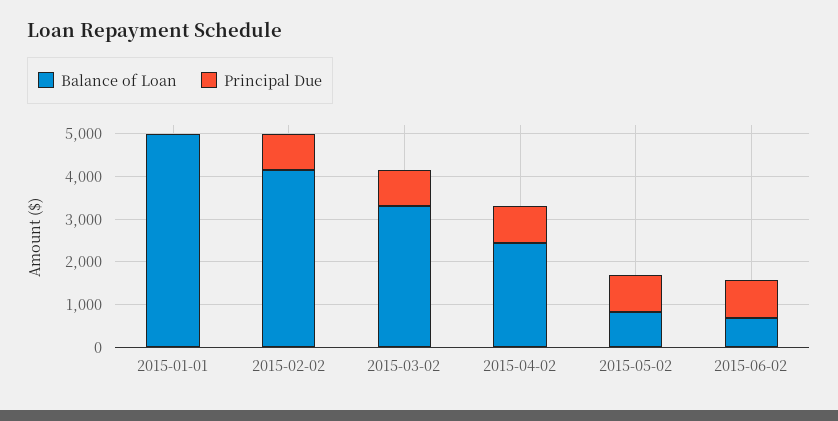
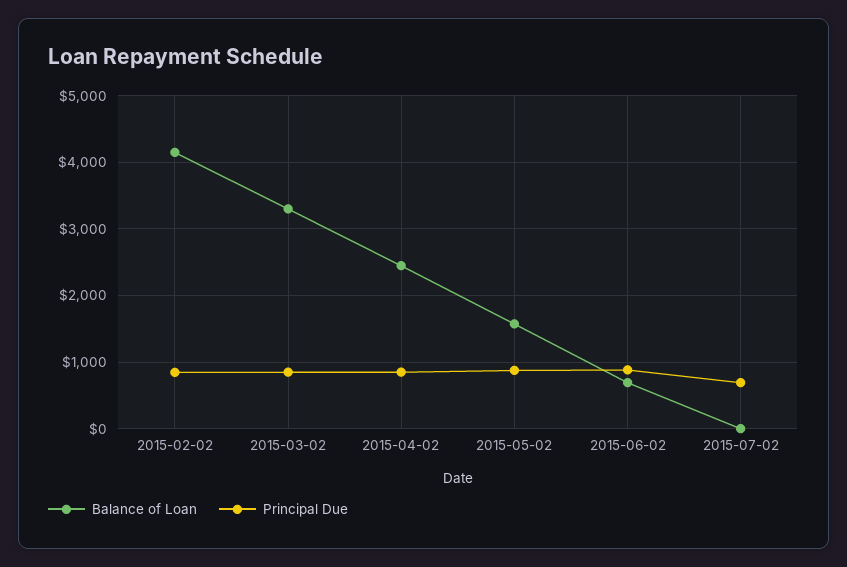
Balance of Loan, 2015-01-01: 5000 -> none
Principal Due, 2015-01-01: 0 -> none
Balance of Loan, 2015-05-02: 800 -> 1600
Balance of Loan, 2015-07-02: none -> 0
Principal Due, 2015-07-02: none -> 700

